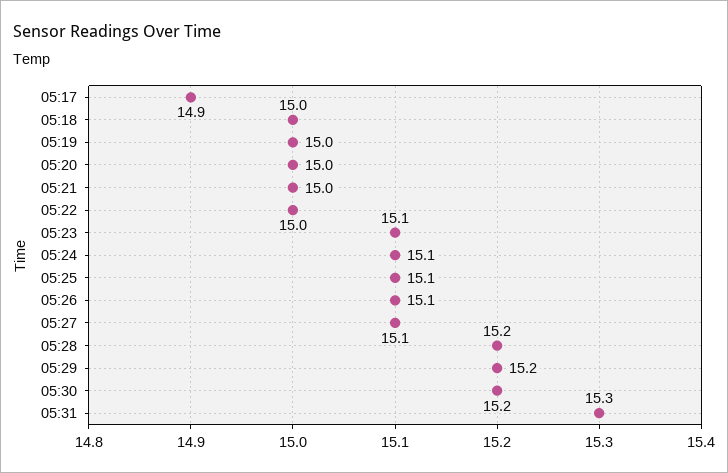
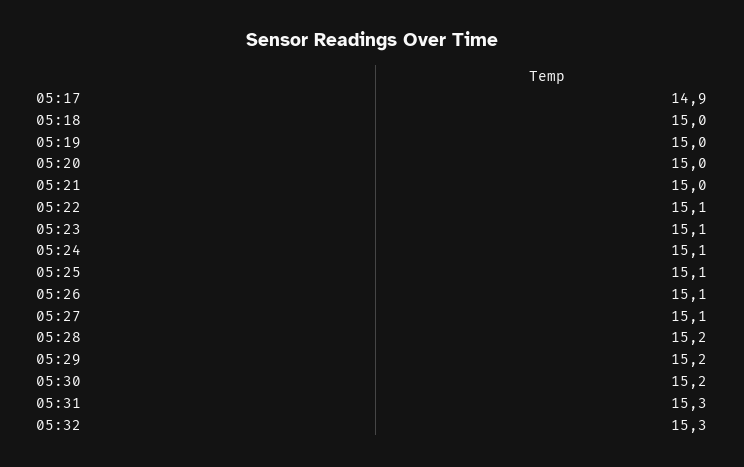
05:22: 15 -> 15.1
05:32: none -> 15.3

